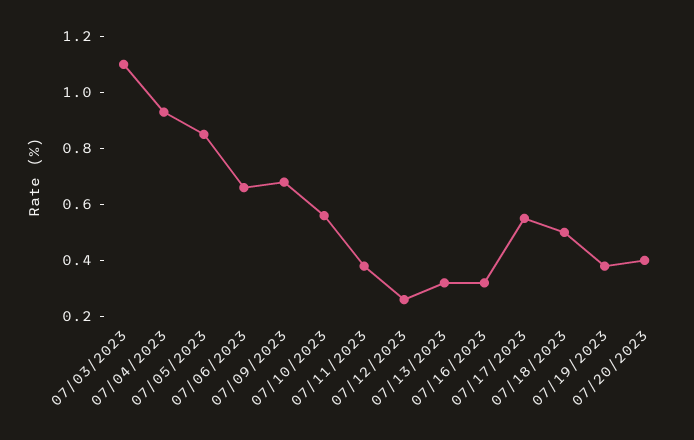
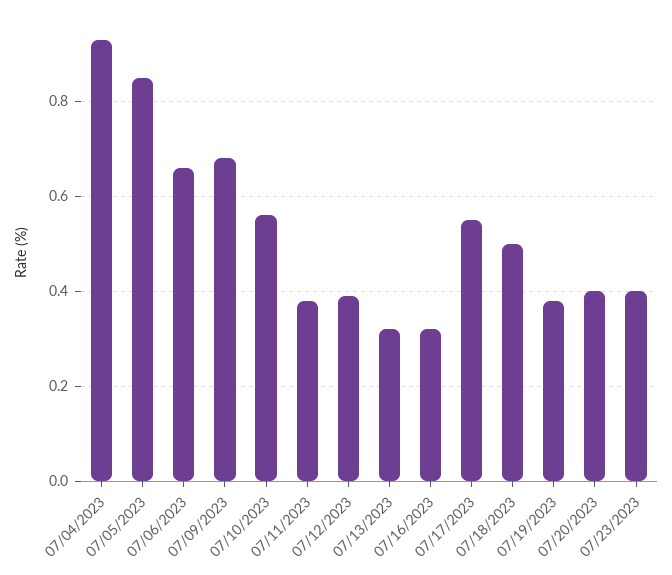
07/03/2023: 1.1 -> none
07/12/2023: 0.25 -> 0.4
07/23/2023: none -> 0.4

